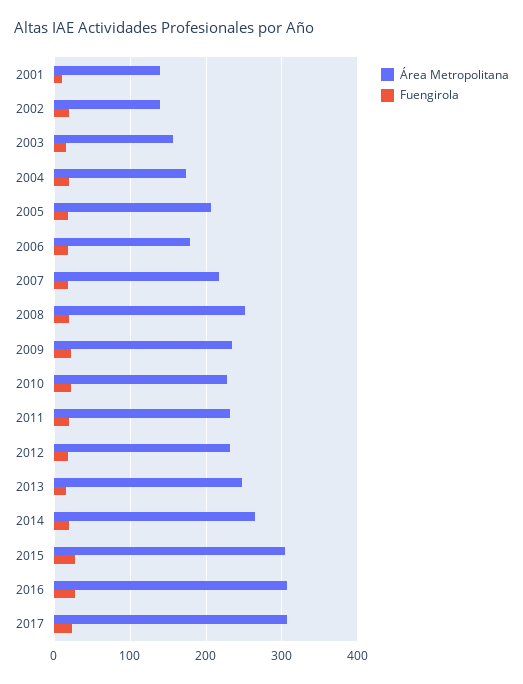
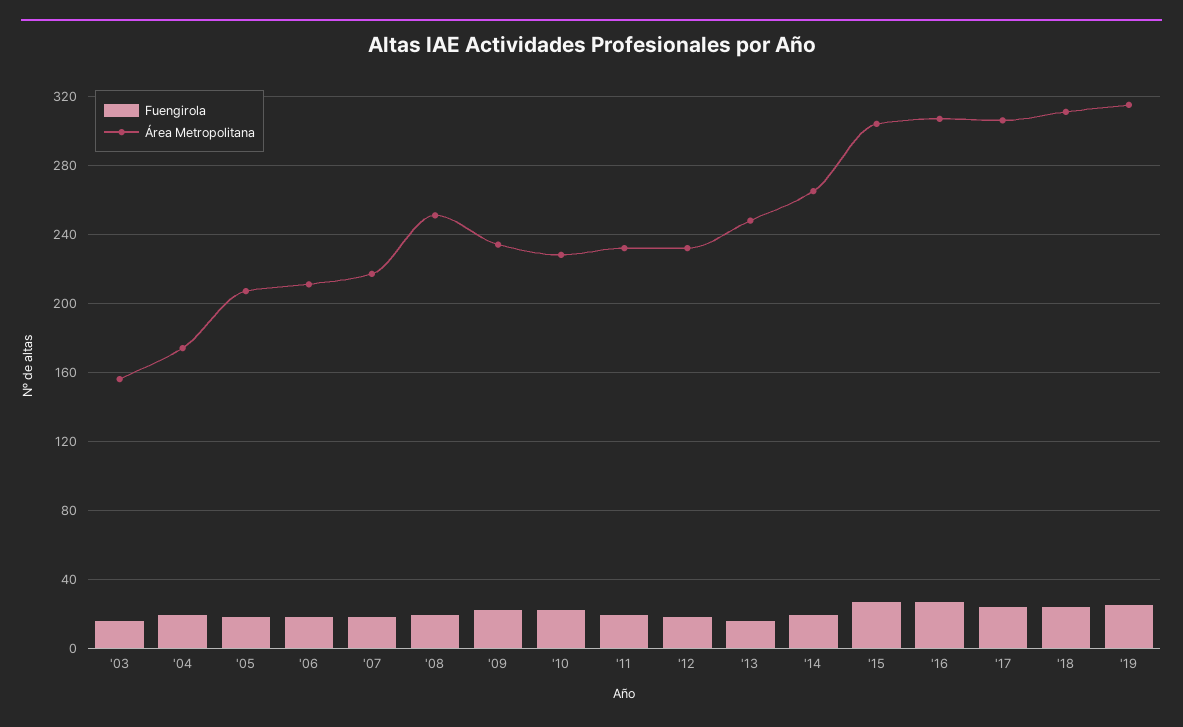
Área Metropolitana, 2001: 140 -> none
Fuengirola, 2001: 10 -> none
Área Metropolitana, 2002: 140 -> none
Fuengirola, 2002: 20 -> none
Área Metropolitana, 2006: 180 -> 210
Fuengirola, '18: none -> 25
Área Metropolitana, '18: none -> 310
Fuengirola, '19: none -> 25
Área Metropolitana, '19: none -> 315

